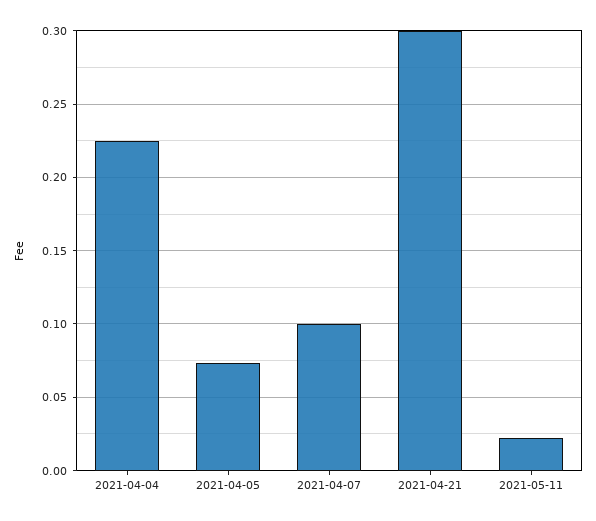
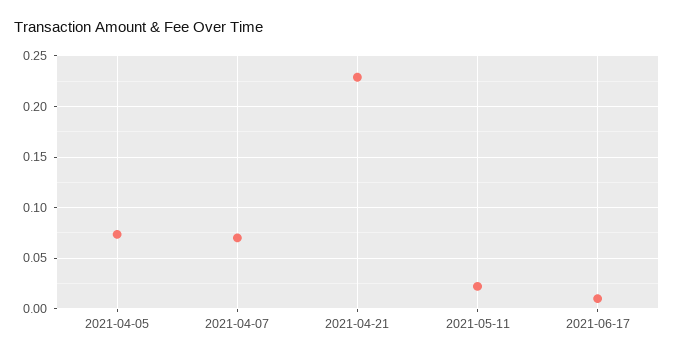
2021-04-04: 0.225 -> none
2021-04-07: 0.1 -> 0.07
2021-04-21: 0.3 -> 0.23
2021-06-17: none -> 0.01

